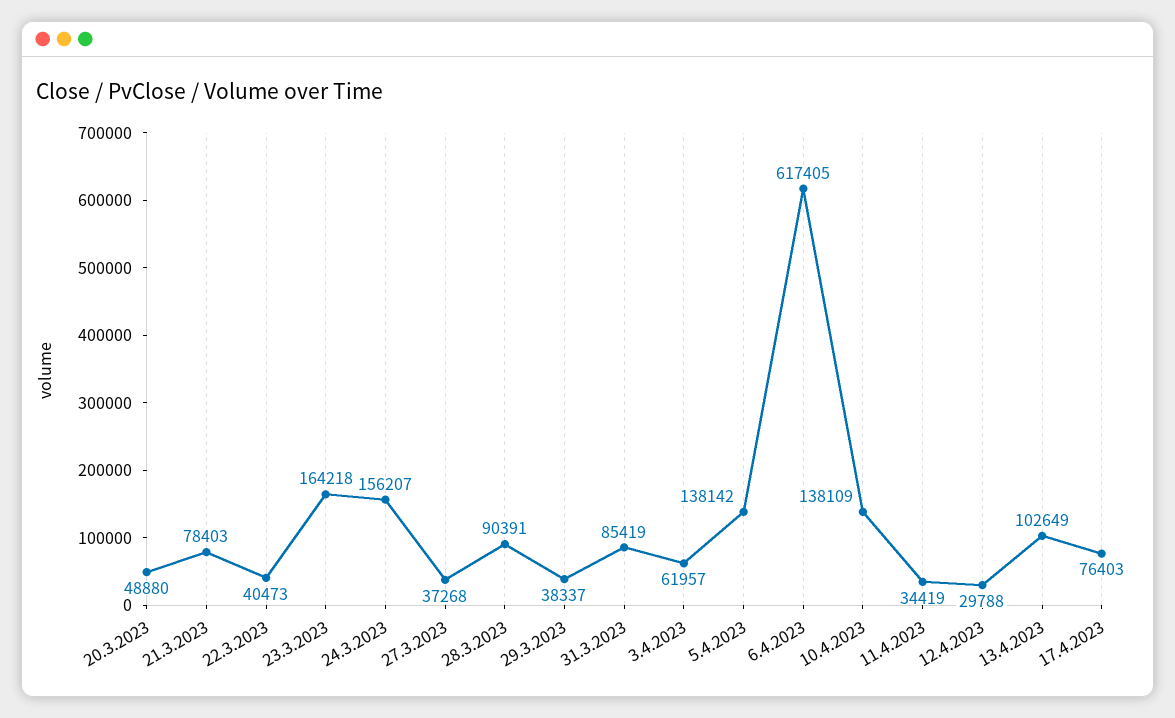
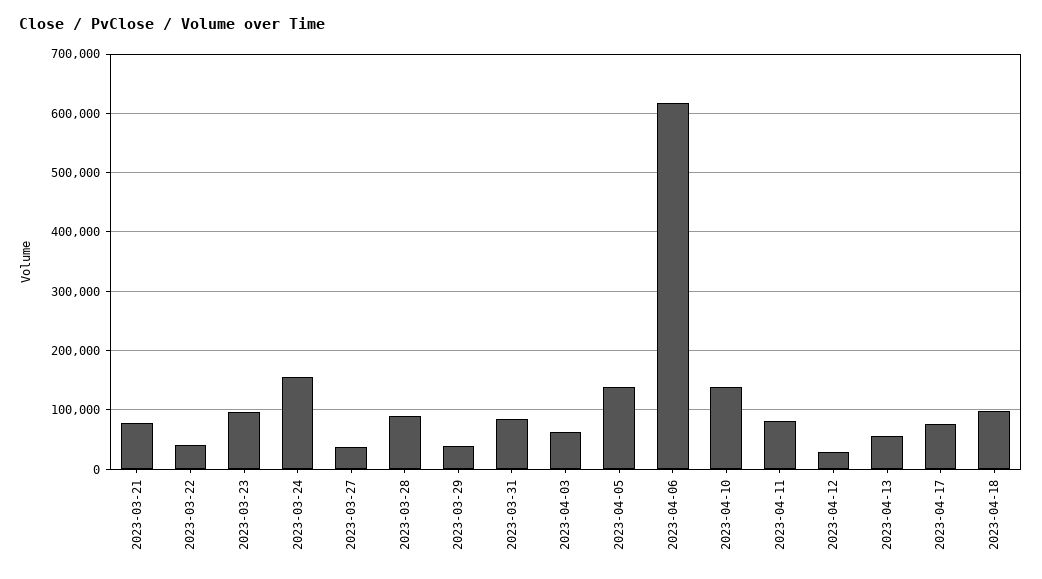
20.3.2023: 48880 -> none
23.3.2023: 164218 -> 100000
11.4.2023: 34419 -> 80000
13.4.2023: 102649 -> 60000
2023-04-18: none -> 100000

